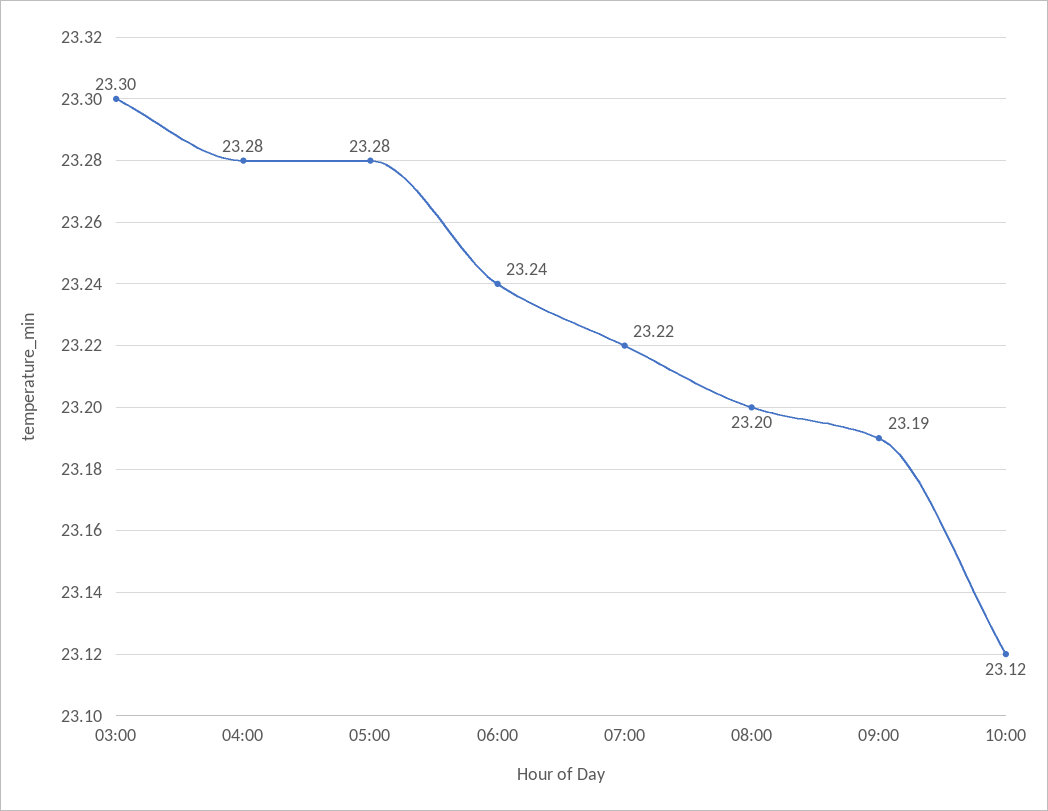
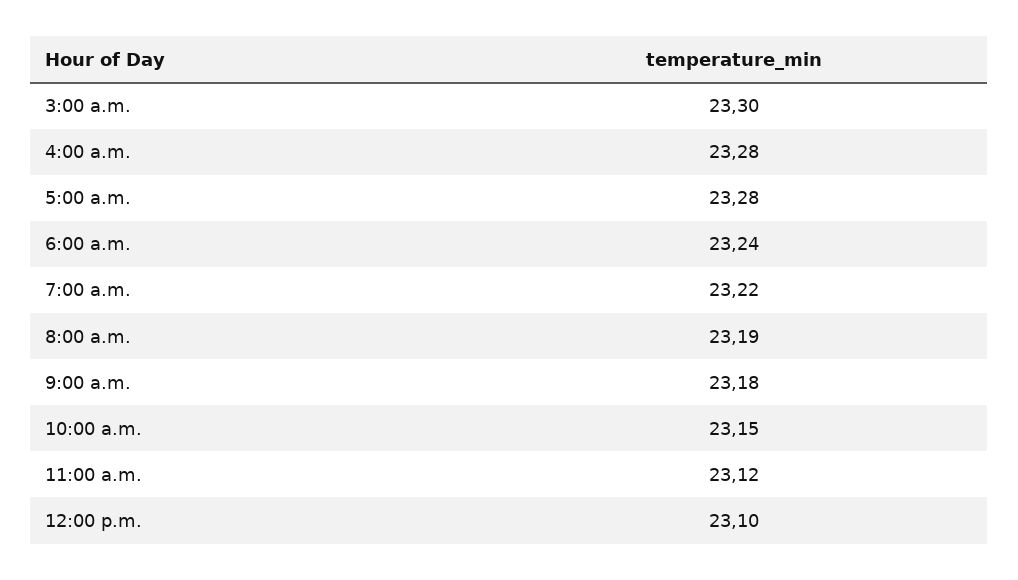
08:00: 23.2 -> 23.19
09:00: 23.19 -> 23.18
10:00: 23.12 -> 23.15
11:00 a.m.: none -> 23.12
12:00 p.m.: none -> 23.1

